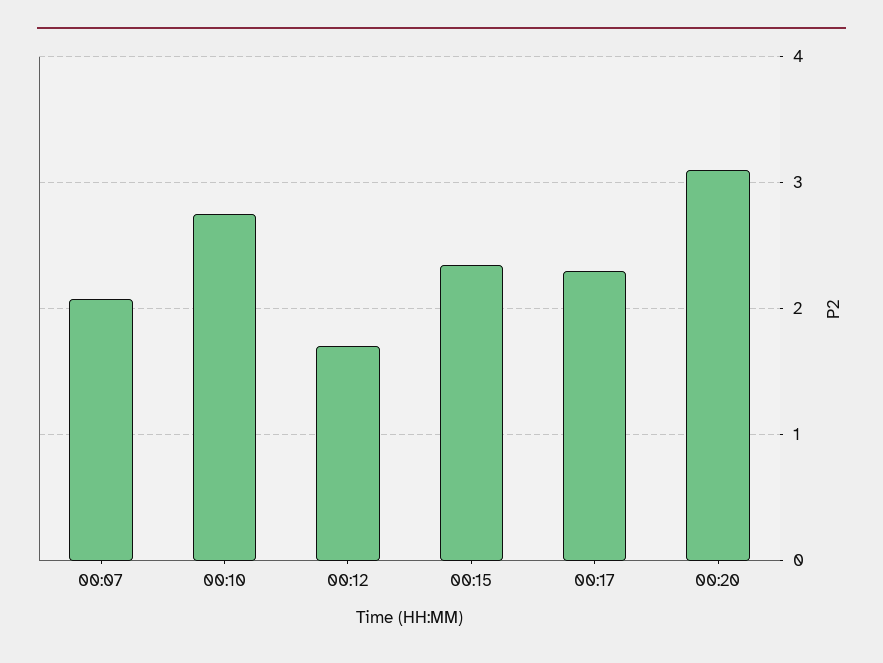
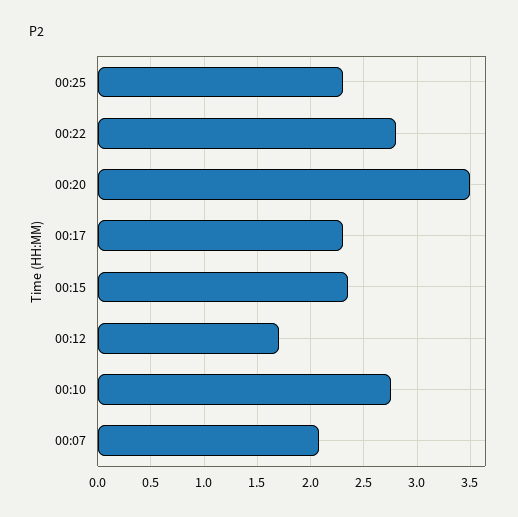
00:20: 3.1 -> 3.5
00:25: none -> 2.3
00:22: none -> 2.8

